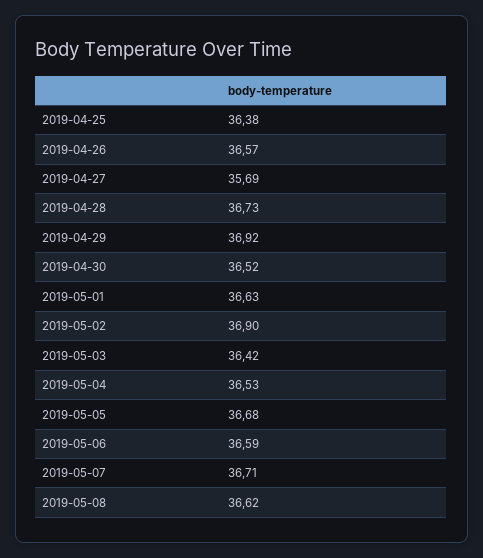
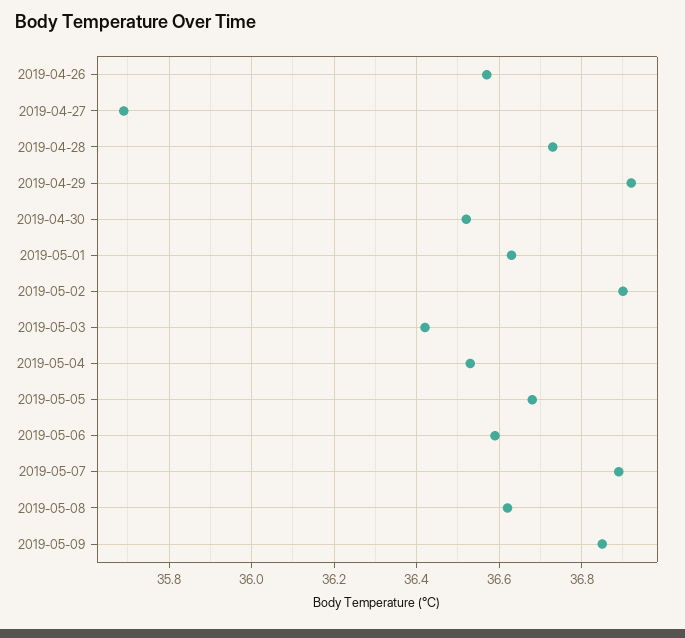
2019-04-25: 36.38 -> none
2019-05-07: 36.71 -> 36.9
2019-05-09: none -> 36.85

